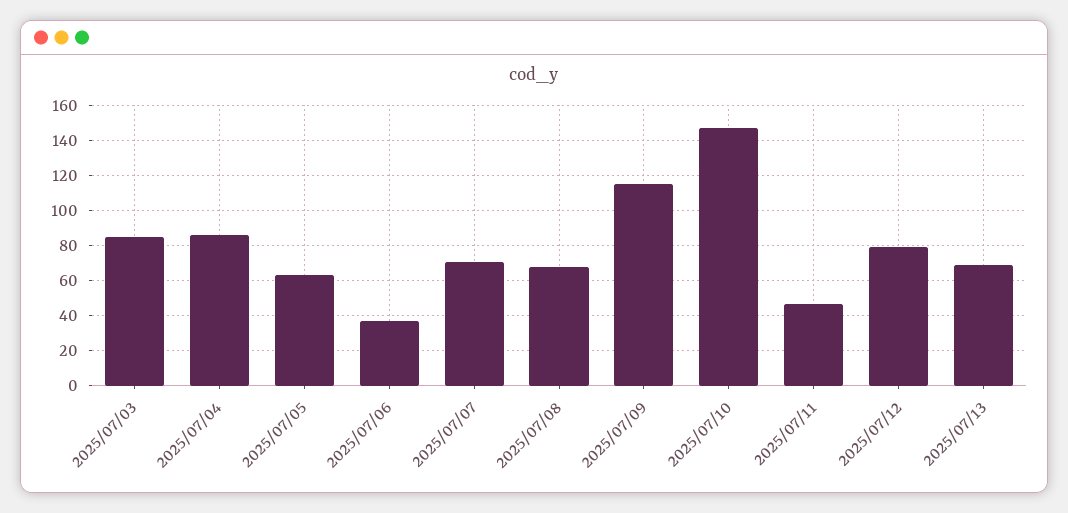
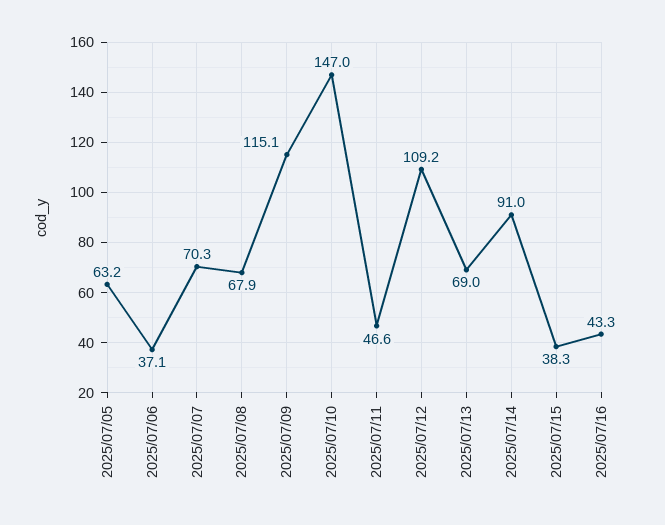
2025/07/03: 85 -> none
2025/07/04: 85 -> none
2025/07/12: 80 -> 109.2
2025/07/14: none -> 91
2025/07/15: none -> 38.3
2025/07/16: none -> 43.3

